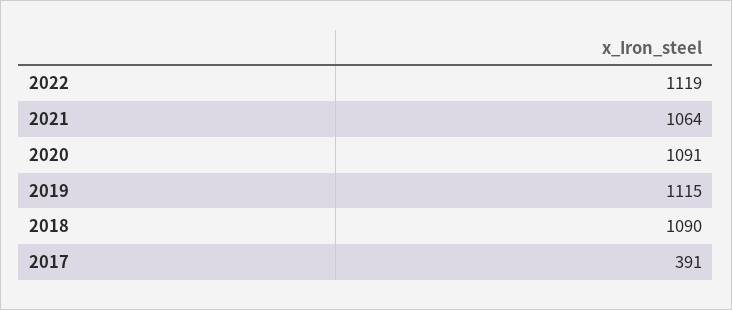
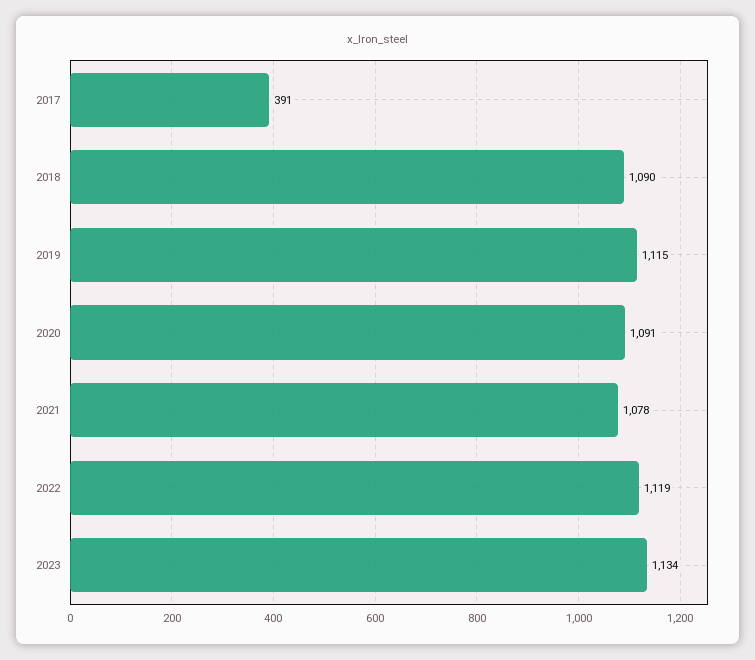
2021: 1064 -> 1078
2023: none -> 1134

